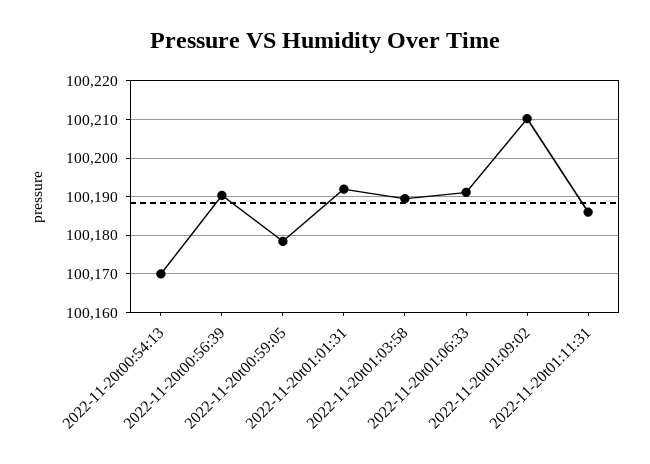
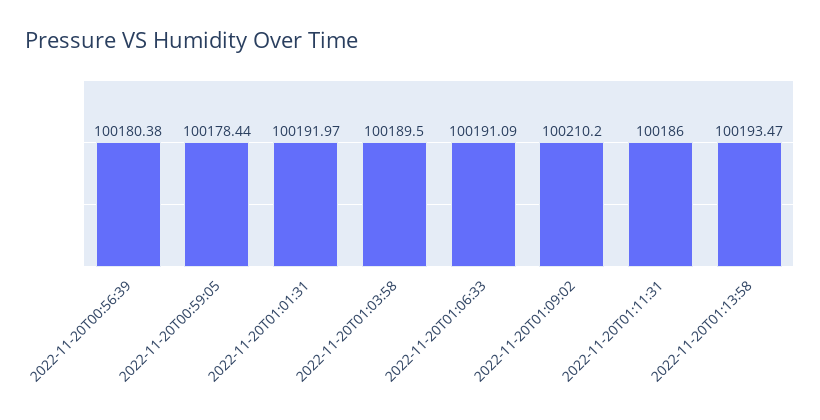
2022-11-20t00:54:13: 100170 -> none
2022-11-20t00:56:39: 100190 -> 100180.38
2022-11-20T01:13:58: none -> 100193.47

